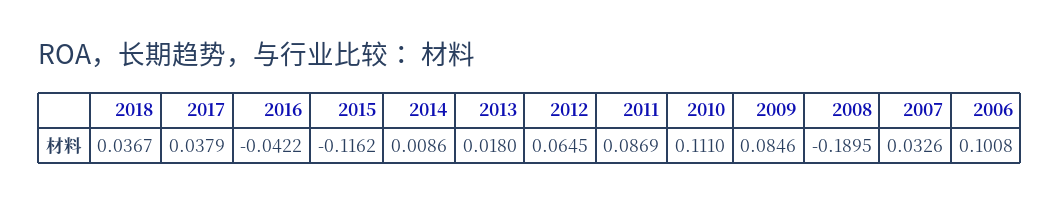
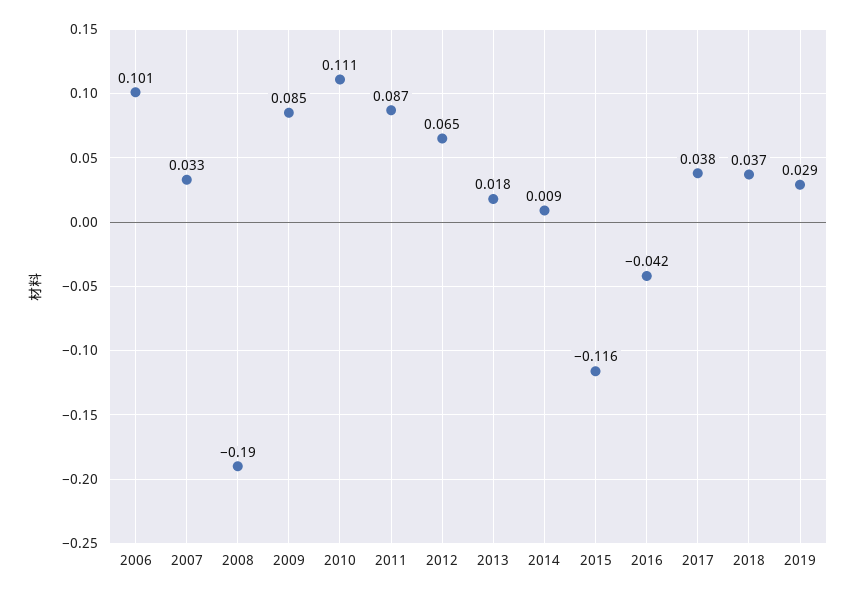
2019: none -> 0.029

